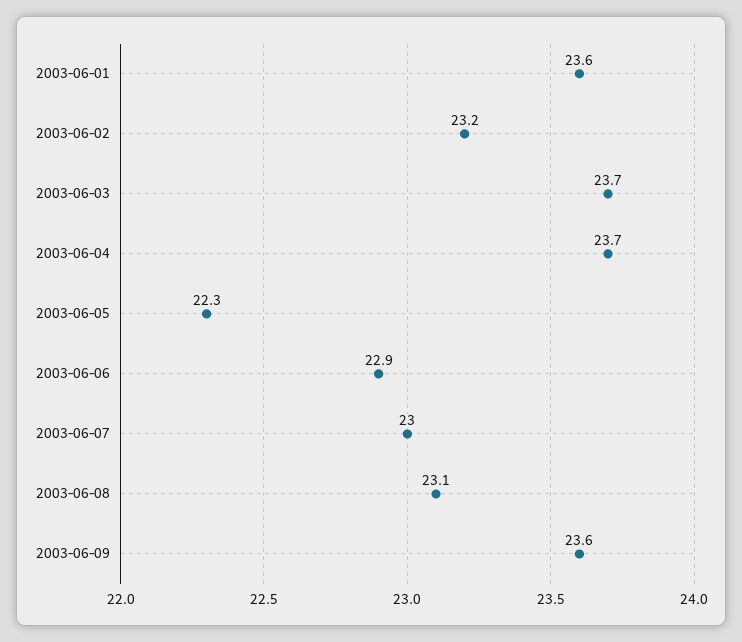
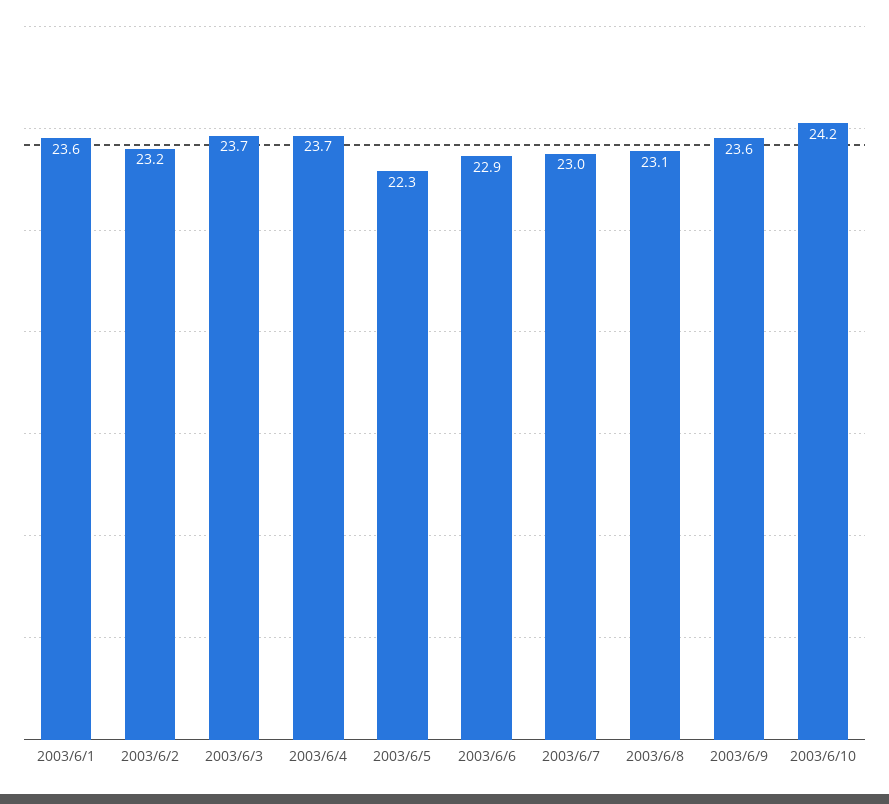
2003/6/10: none -> 24.2

